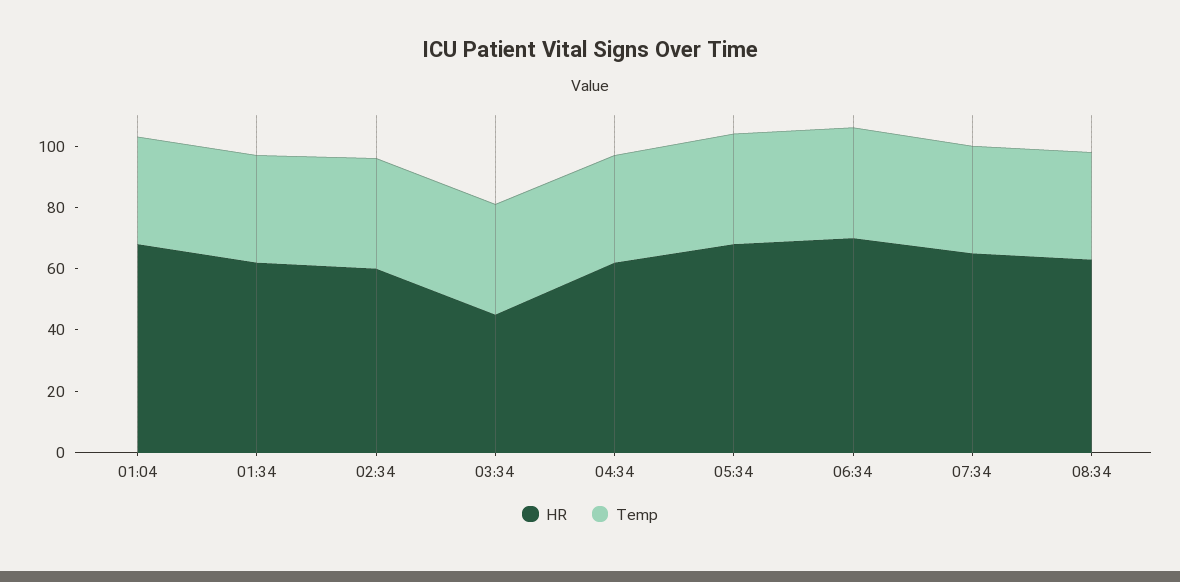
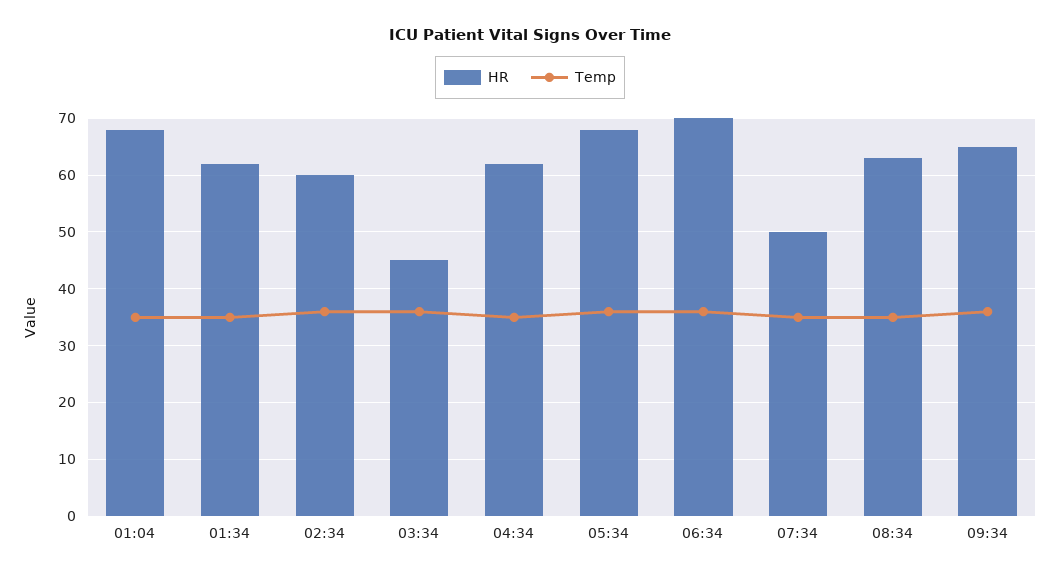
HR, 07:34: 65 -> 50
HR, 09:34: none -> 65
Temp, 09:34: none -> 35

